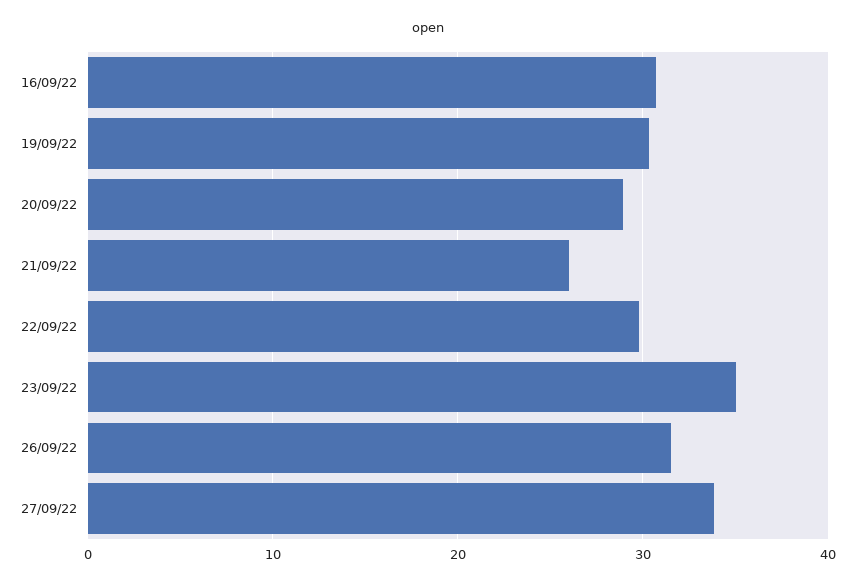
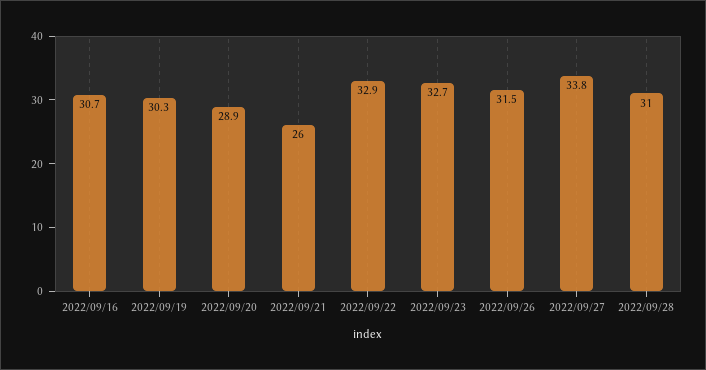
22/09/22: 30 -> 32.9
23/09/22: 35 -> 32.7
2022/09/28: none -> 31

